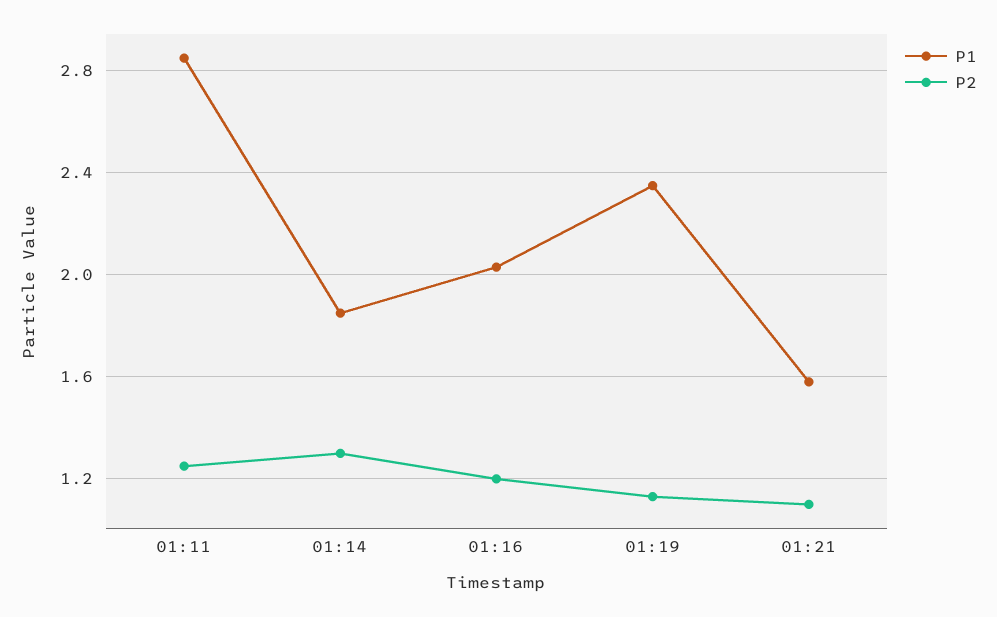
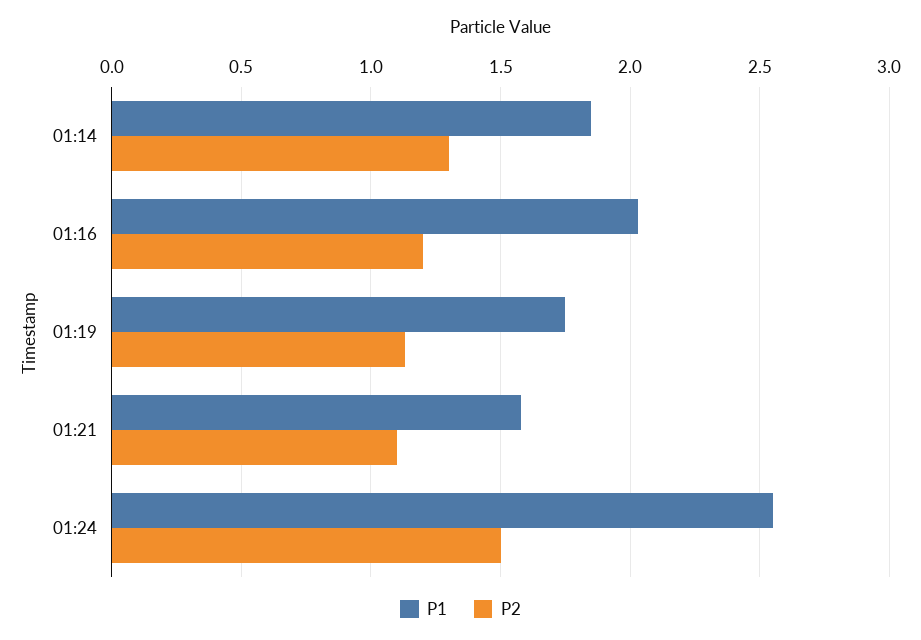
P1, 01:11: 2.85 -> none
P2, 01:11: 1.25 -> none
P1, 01:19: 2.35 -> 1.75
P1, 01:24: none -> 2.55
P2, 01:24: none -> 1.5

